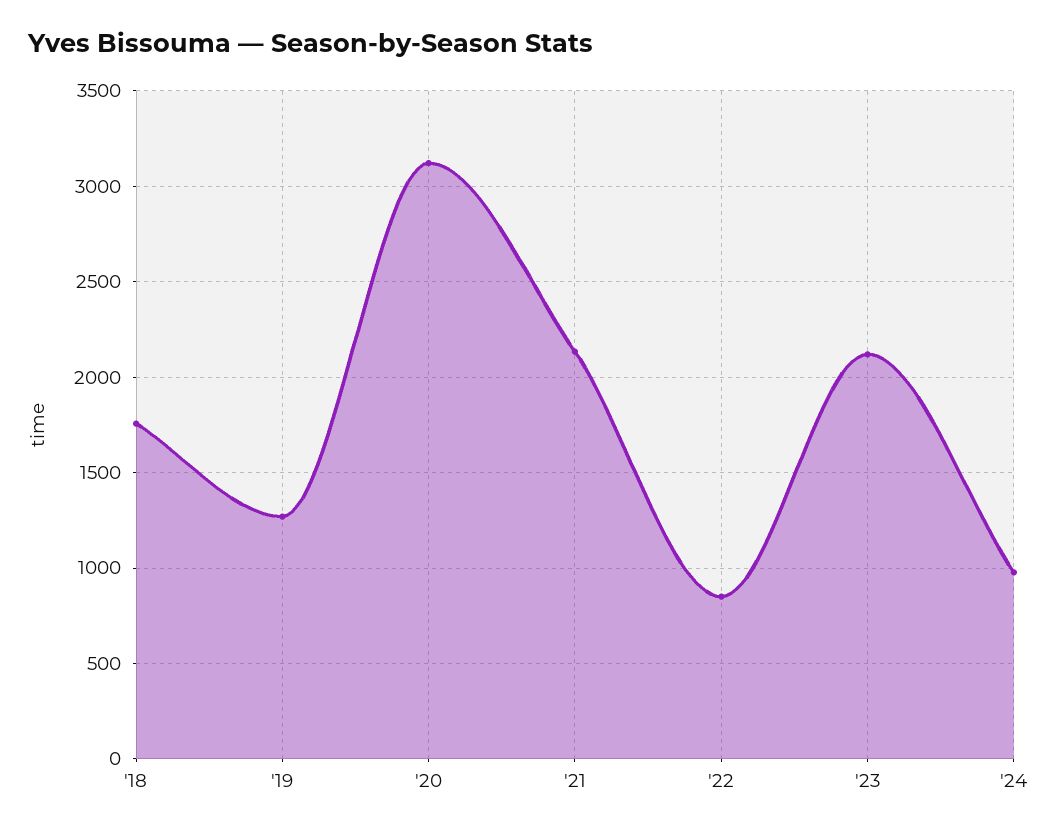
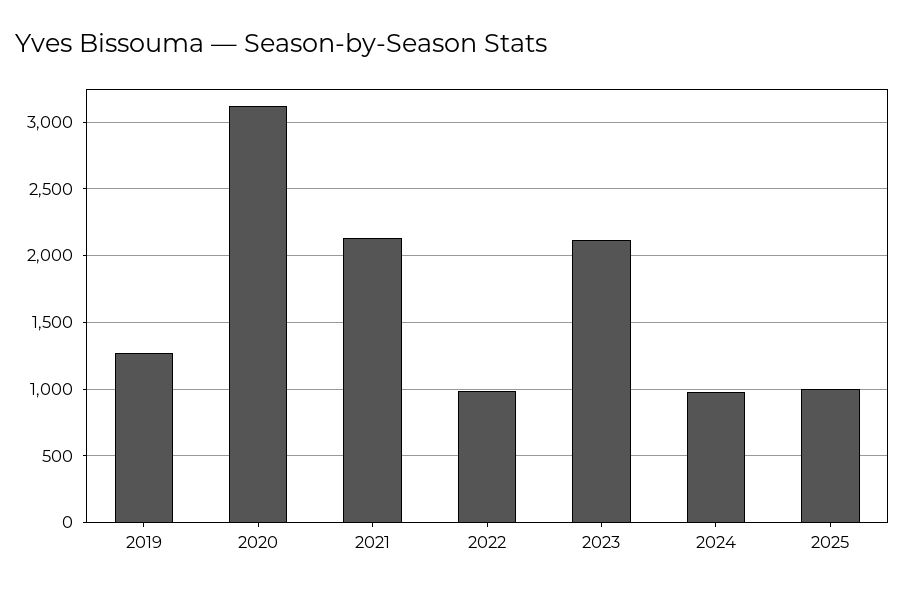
'18: 1750 -> none
'22: 850 -> 1000
2025: none -> 1000

